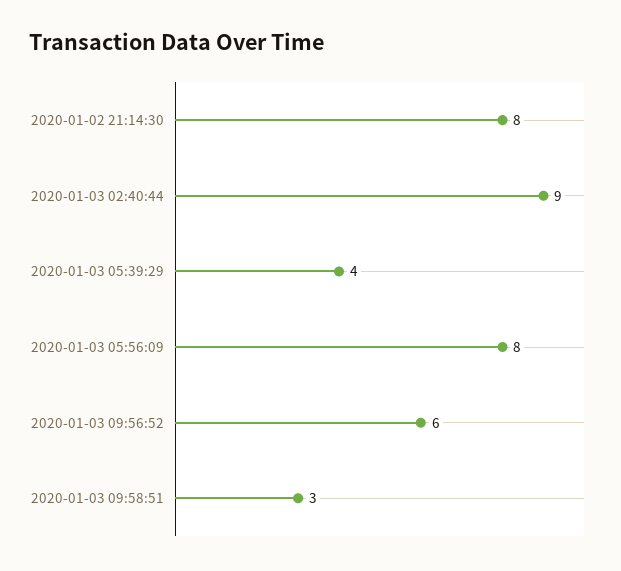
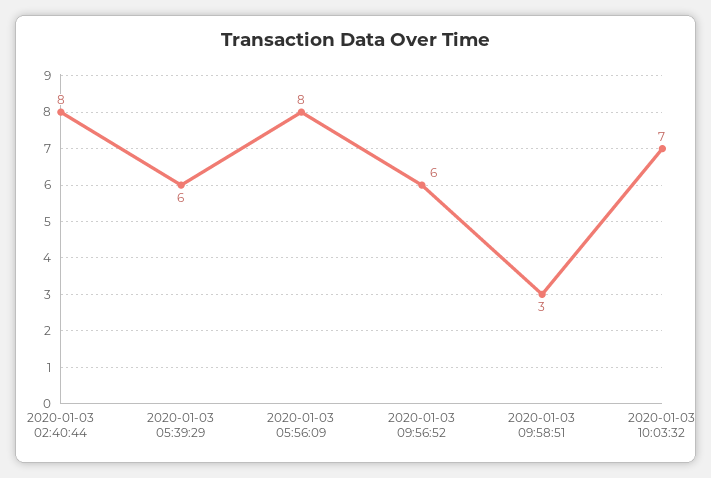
2020-01-02 21:14:30: 8 -> none
2020-01-03 02:40:44: 9 -> 8
2020-01-03 05:39:29: 4 -> 6
2020-01-03 10:03:32: none -> 7

